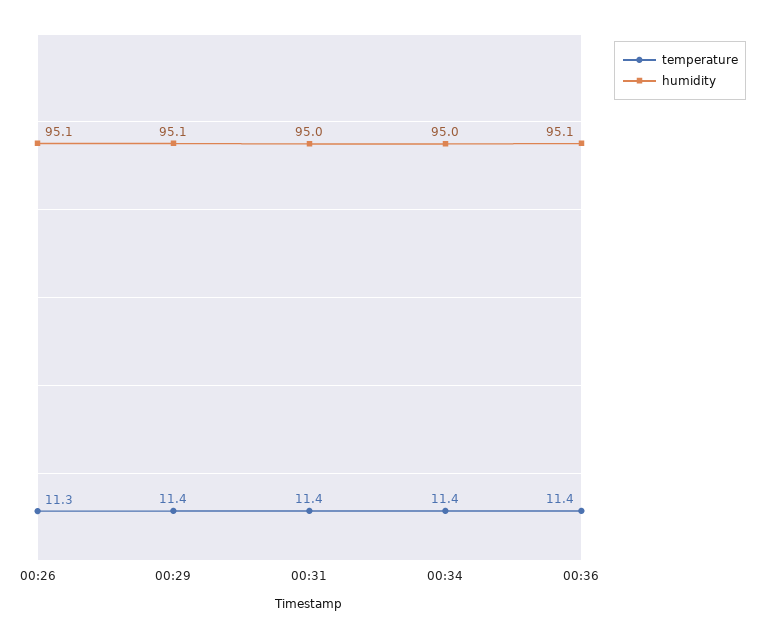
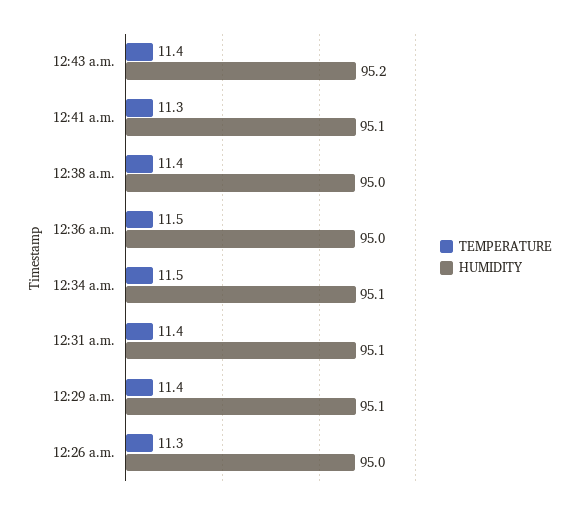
humidity, 00:26: 95.1 -> 95
humidity, 00:31: 95 -> 95.1
temperature, 00:34: 11.4 -> 11.5
humidity, 00:34: 95 -> 95.1
temperature, 00:36: 11.4 -> 11.5
humidity, 00:36: 95.1 -> 95
temperature, 12:43 a.m.: none -> 11.4
humidity, 12:43 a.m.: none -> 95.2
temperature, 12:41 a.m.: none -> 11.3
humidity, 12:41 a.m.: none -> 95.1
temperature, 12:38 a.m.: none -> 11.4
humidity, 12:38 a.m.: none -> 95

